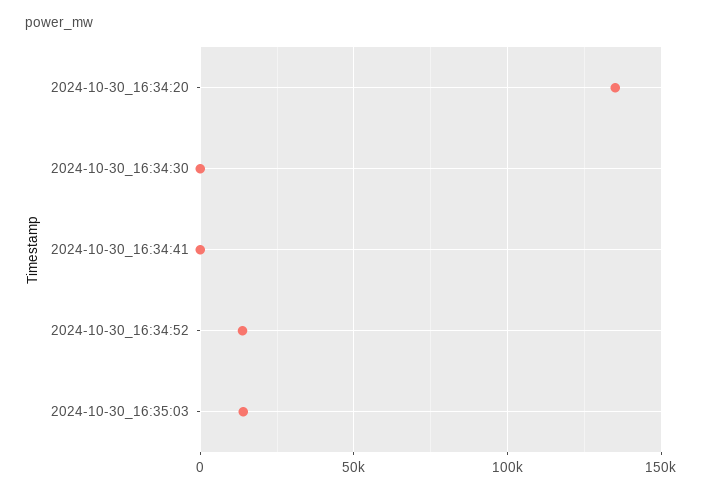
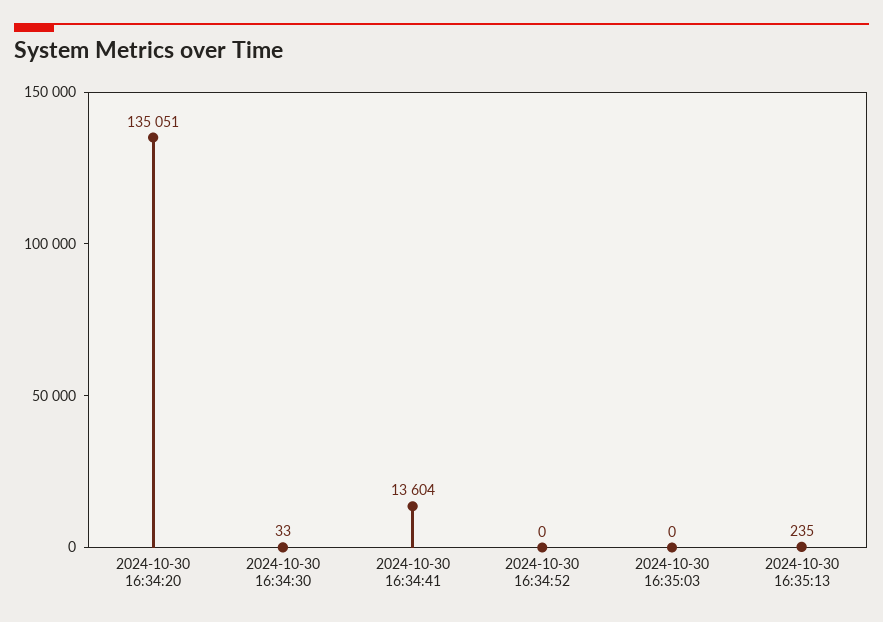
2024-10-30_16:34:41: 0 -> 13604
2024-10-30_16:34:52: 15000 -> 0
2024-10-30_16:35:03: 15000 -> 0
2024-10-30 16:35:13: none -> 235

